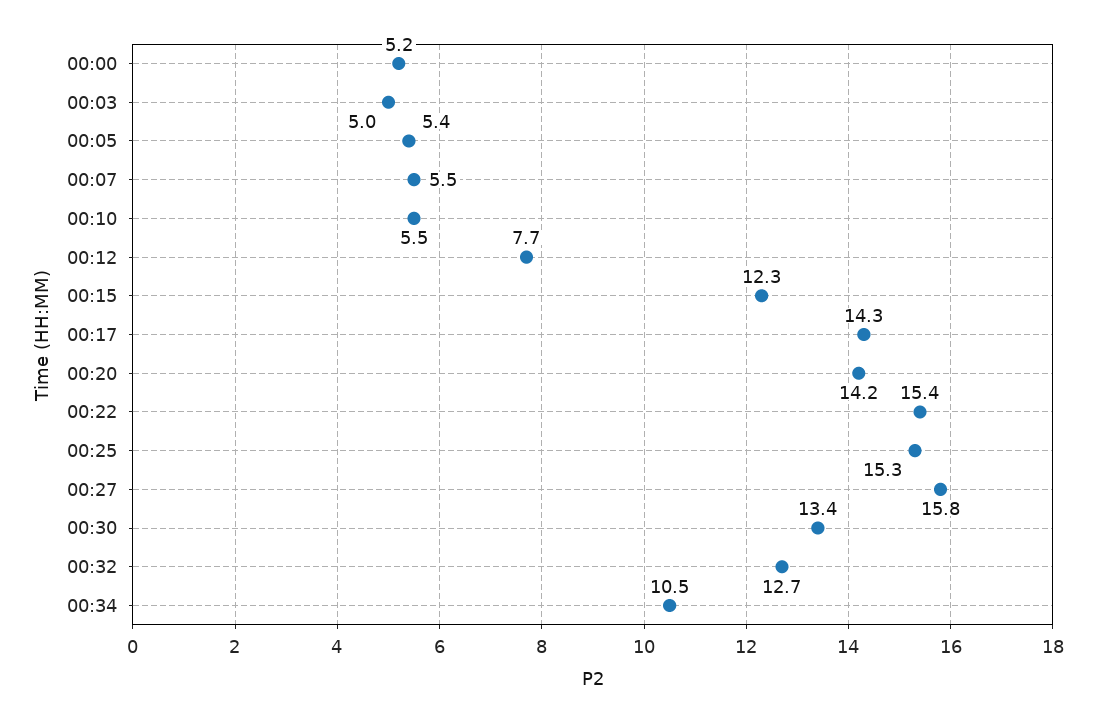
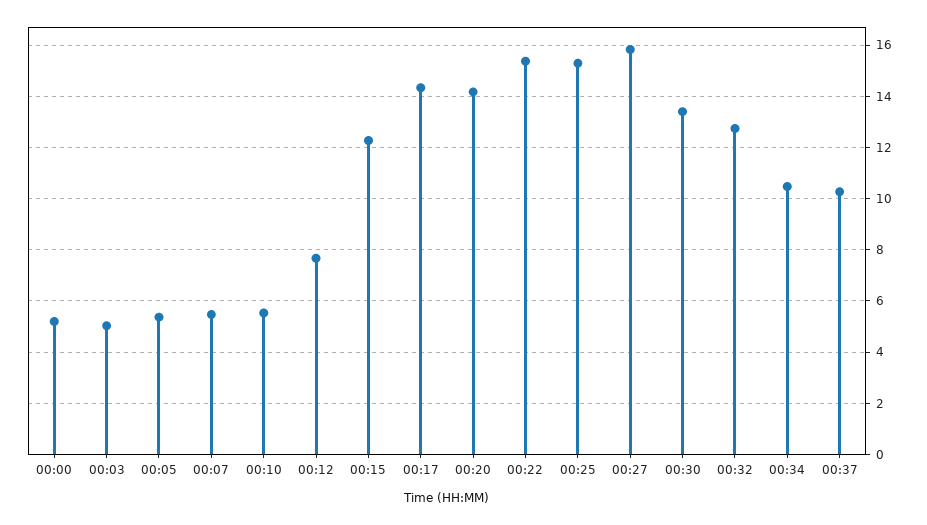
00:37: none -> 10.25

